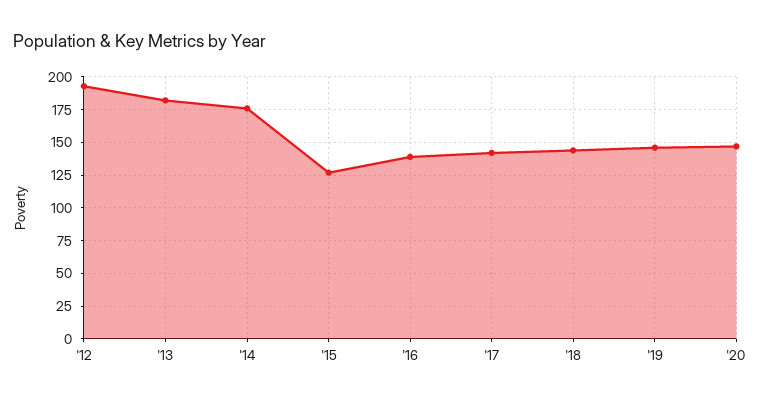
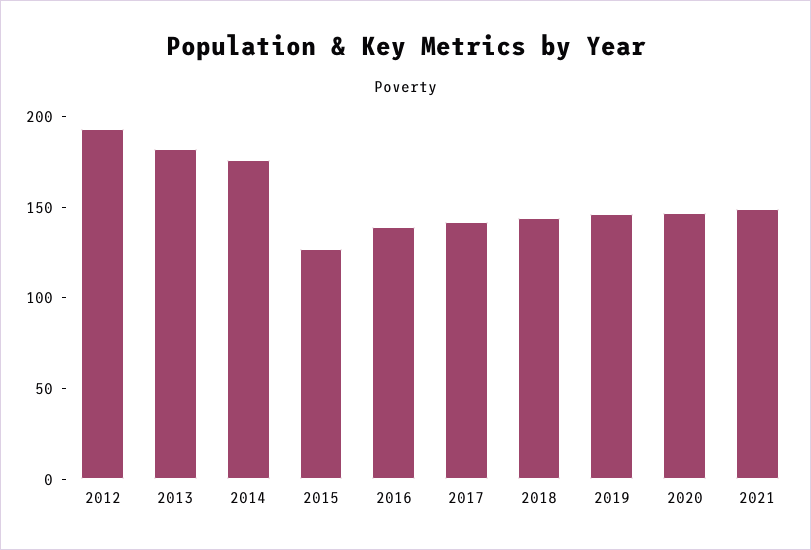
2021: none -> 150

